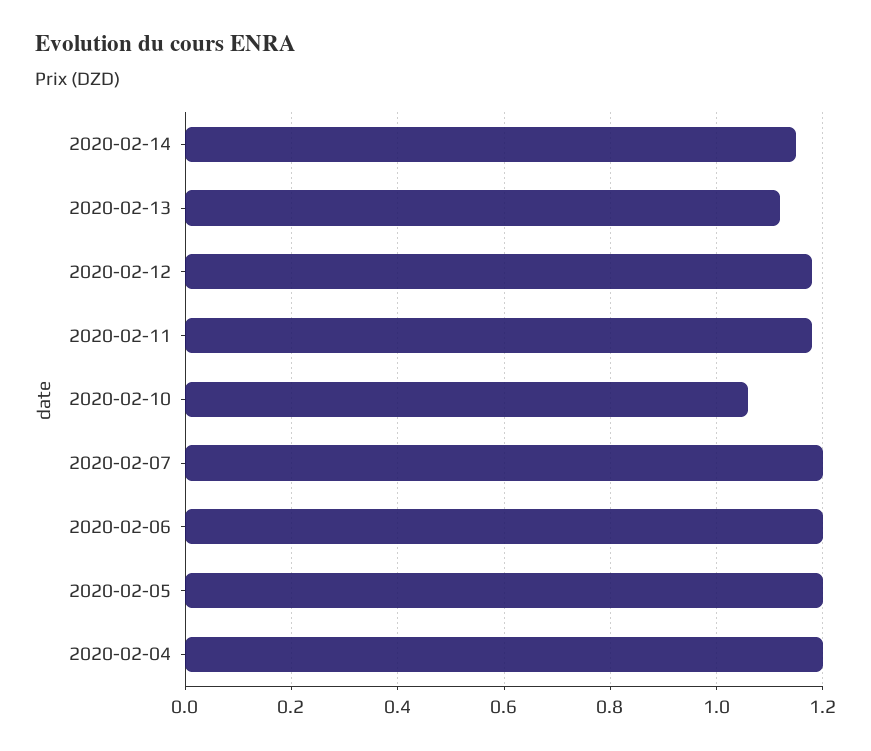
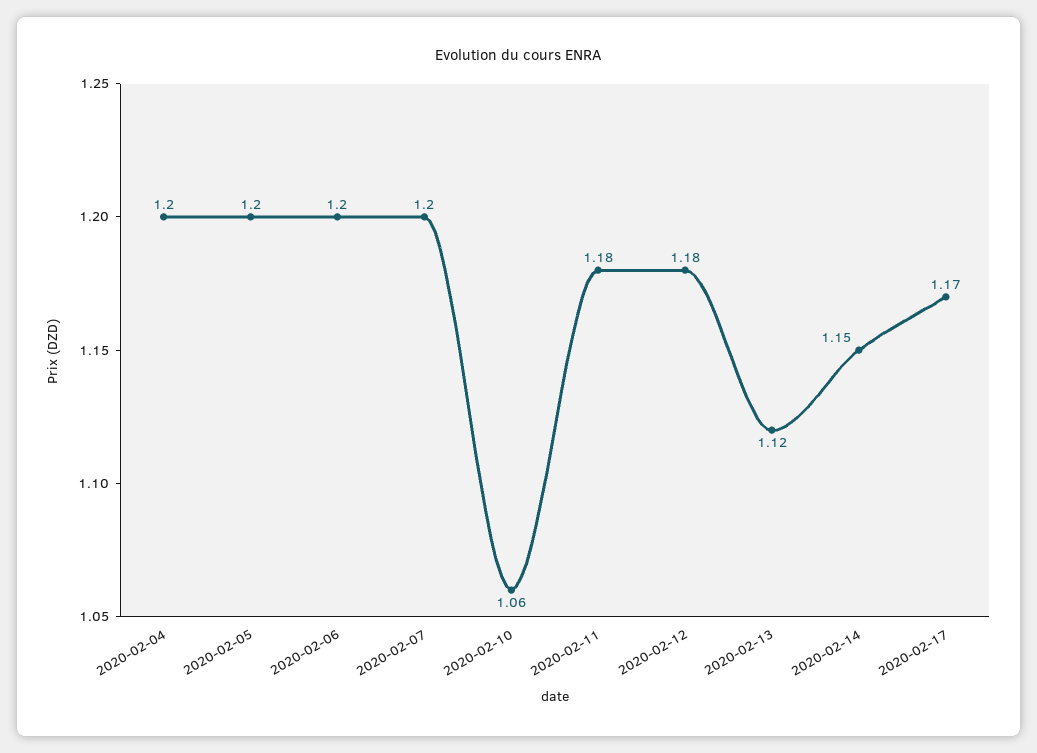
2020-02-17: none -> 1.17

